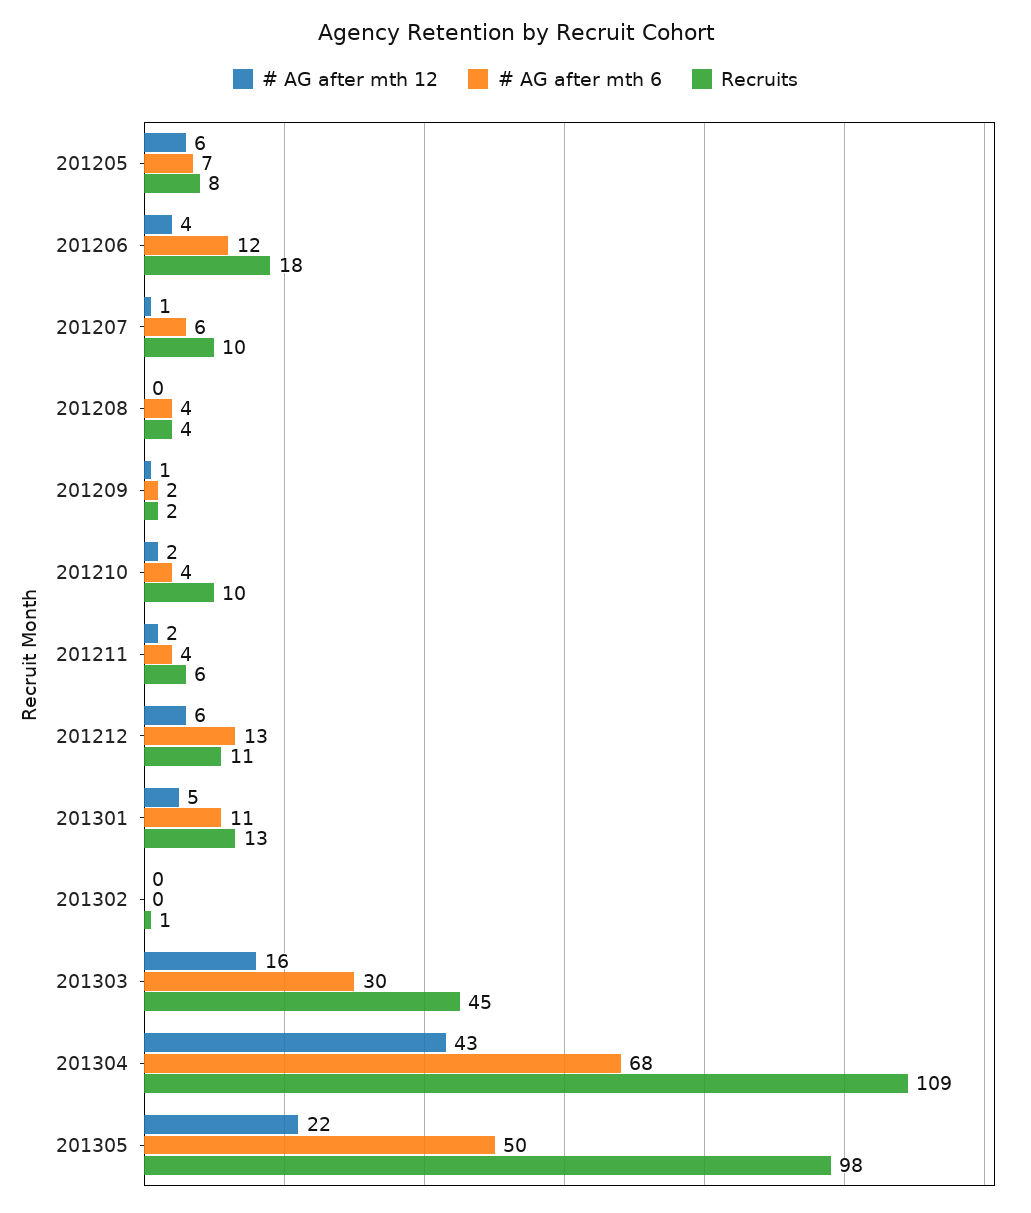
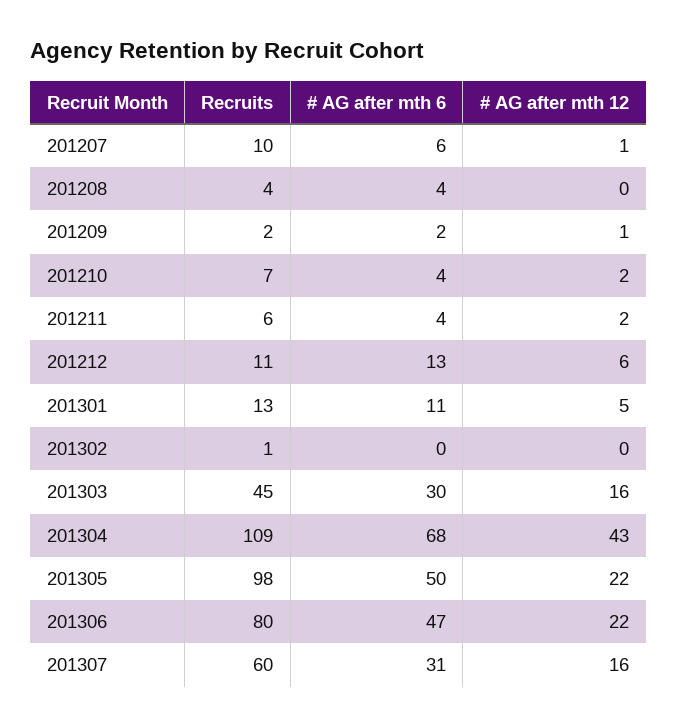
# AG after mth 12, 201205: 6 -> none
# AG after mth 6, 201205: 7 -> none
Recruits, 201205: 8 -> none
# AG after mth 12, 201206: 4 -> none
# AG after mth 6, 201206: 12 -> none
Recruits, 201206: 18 -> none
Recruits, 201210: 10 -> 7
Recruits, 201306: none -> 80
# AG after mth 6, 201306: none -> 47
# AG after mth 12, 201306: none -> 22
Recruits, 201307: none -> 60
# AG after mth 6, 201307: none -> 31
# AG after mth 12, 201307: none -> 16

